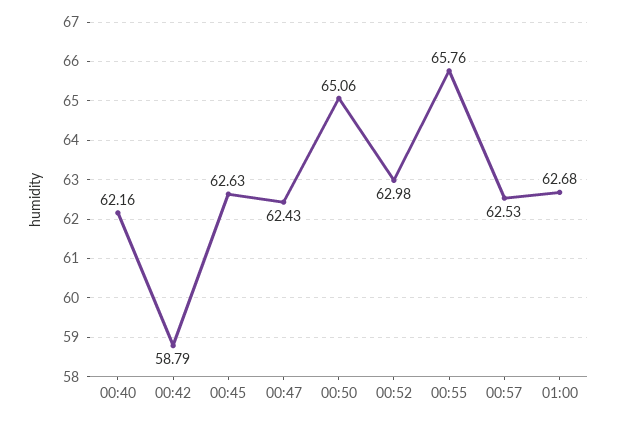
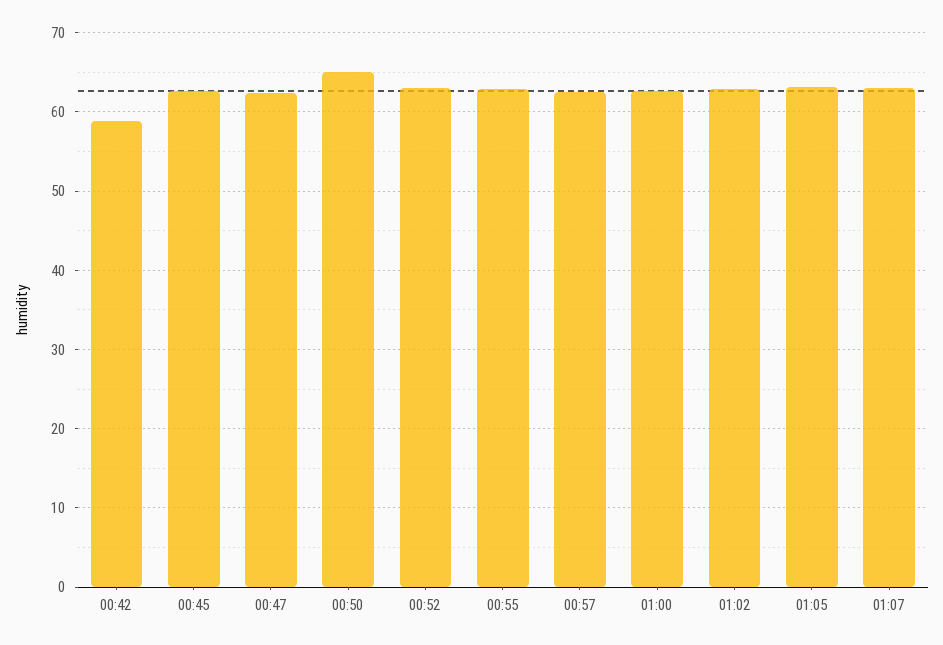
00:40: 62.16 -> none
00:55: 65.76 -> 63
01:02: none -> 63
01:05: none -> 63
01:07: none -> 63

